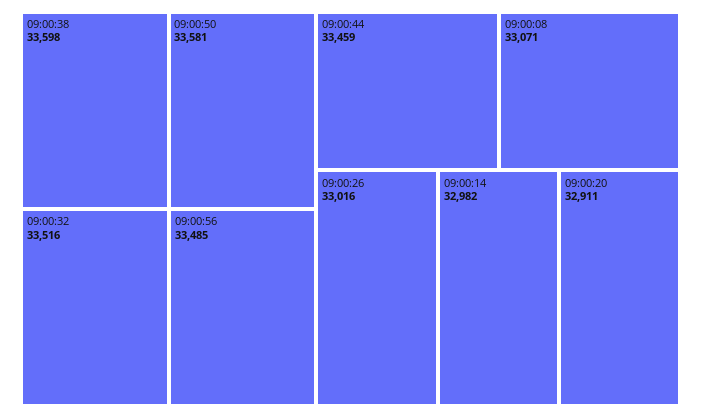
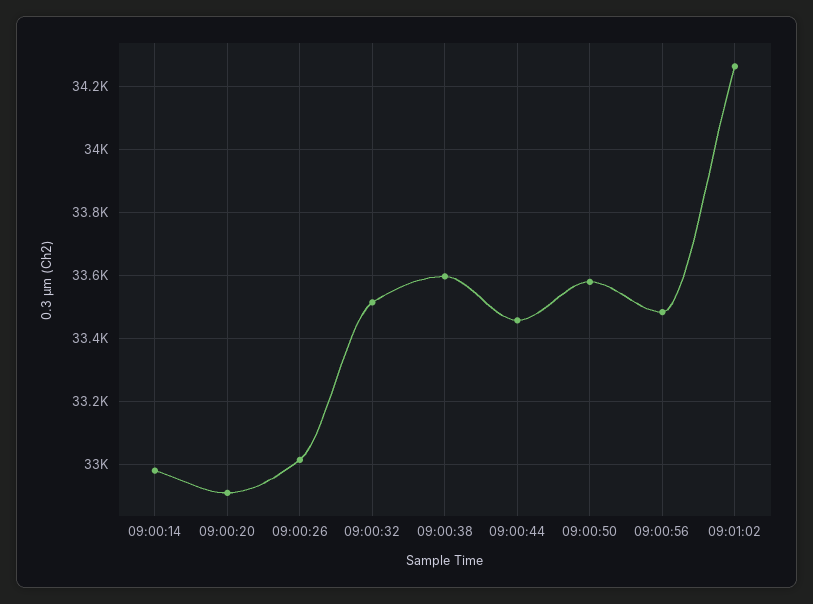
09:00:08: 33071 -> none
09:01:02: none -> 34260

